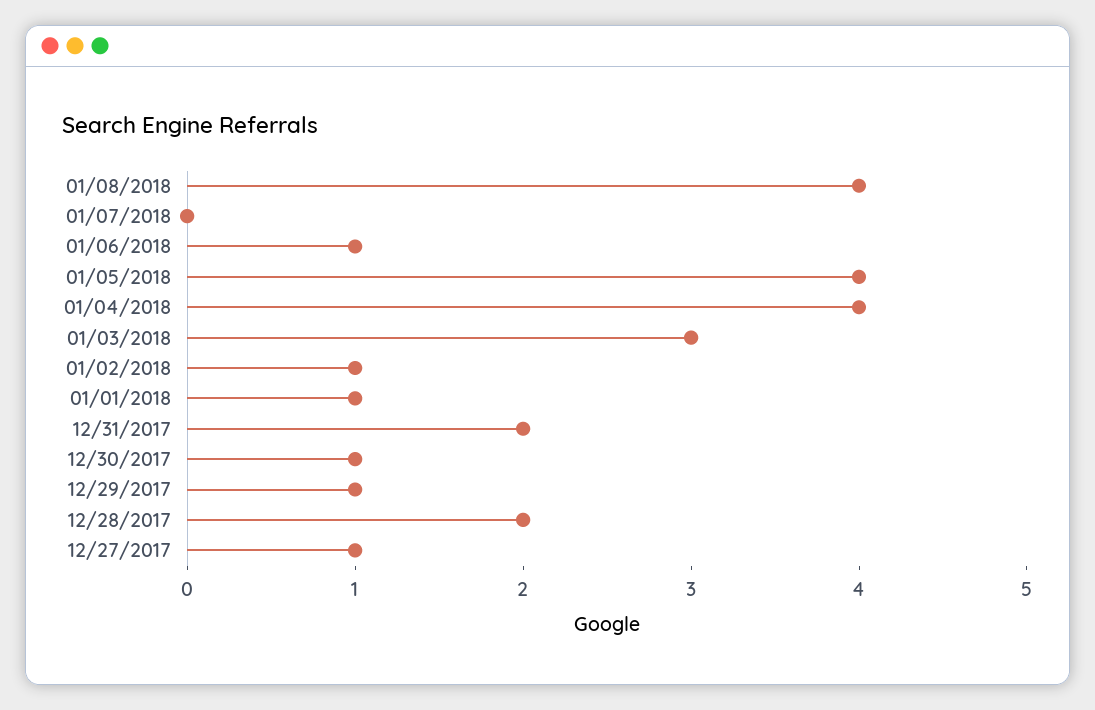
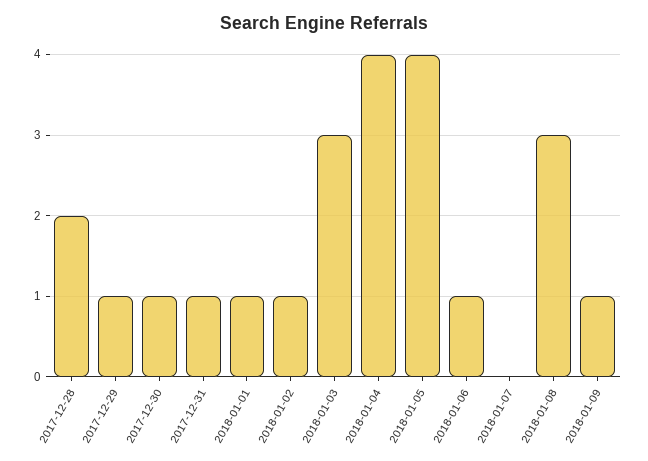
01/08/2018: 4 -> 3
12/31/2017: 2 -> 1
12/27/2017: 1 -> none
2018-01-09: none -> 1

